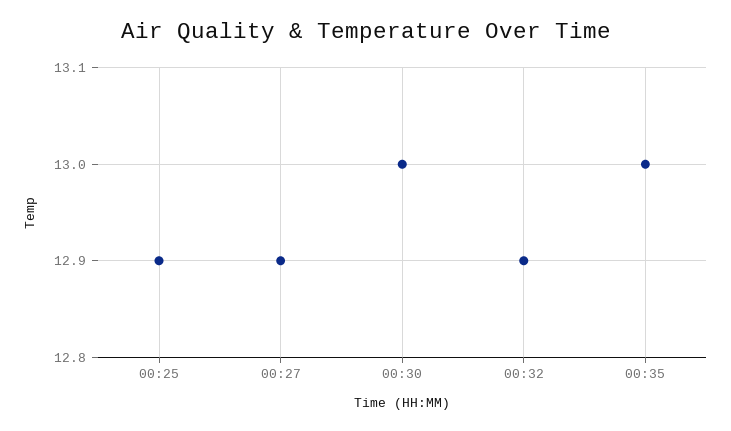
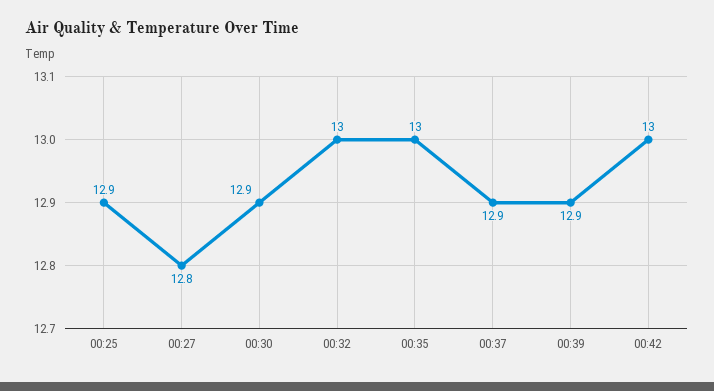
00:27: 12.9 -> 12.8
00:30: 13 -> 12.9
00:32: 12.9 -> 13
00:37: none -> 12.9
00:39: none -> 12.9
00:42: none -> 13

